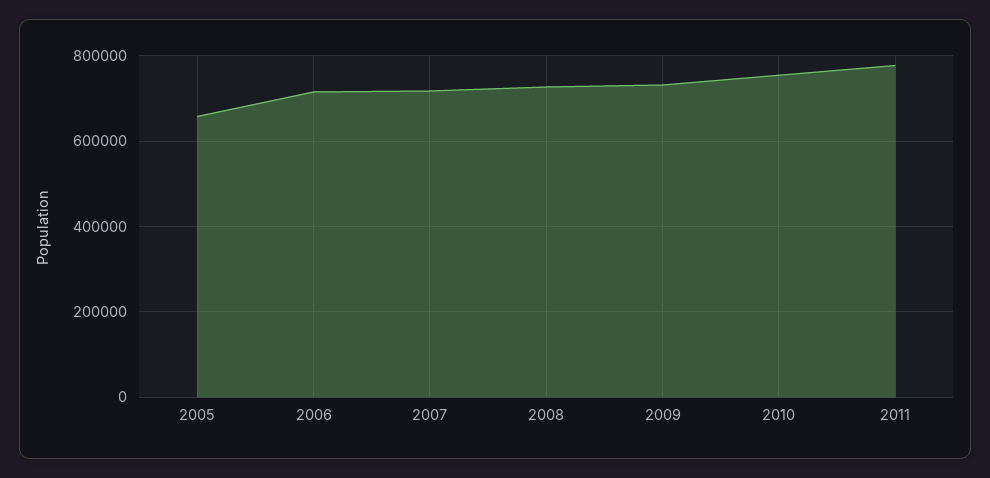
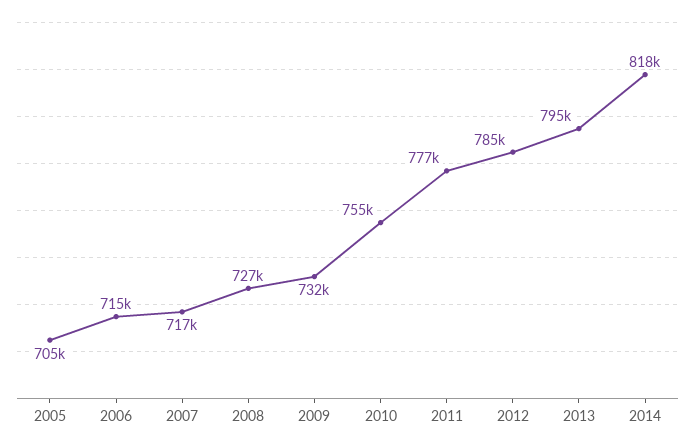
2005: 660000 -> 705000
2012: none -> 785000
2013: none -> 795000
2014: none -> 818000

